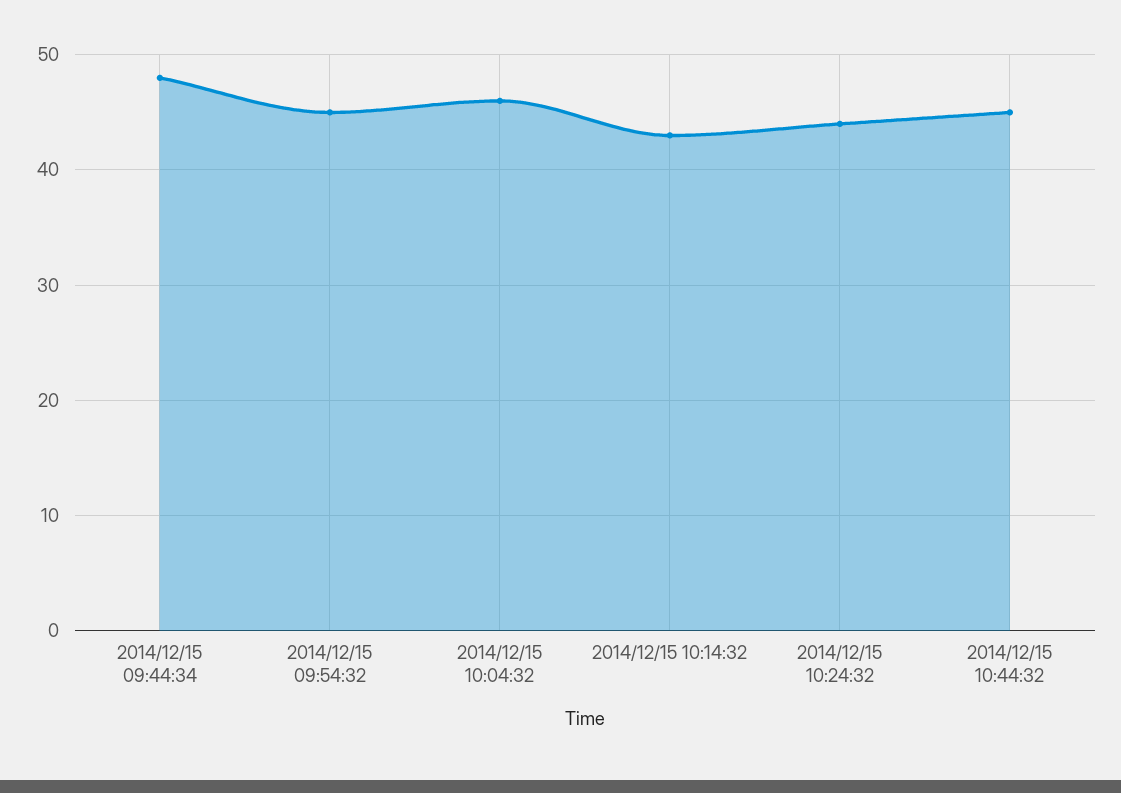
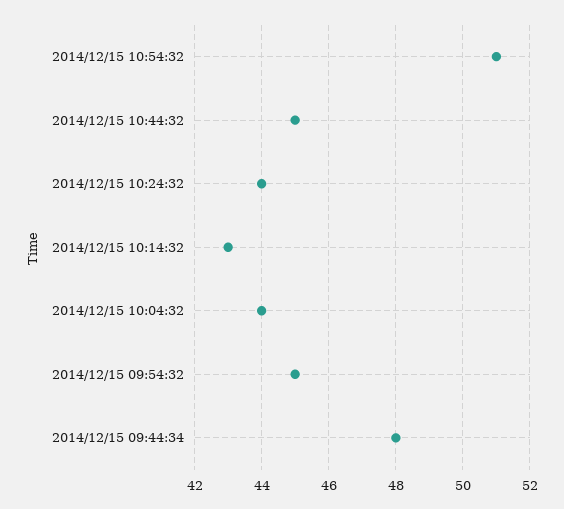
2014/12/15 10:04:32: 46 -> 44
2014/12/15 10:54:32: none -> 51

